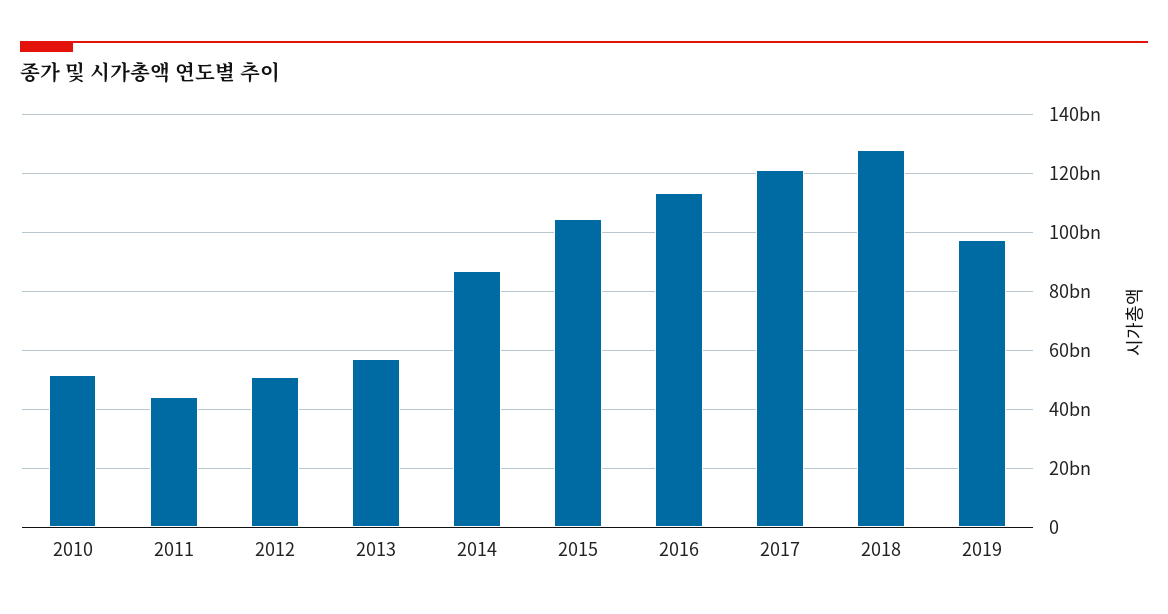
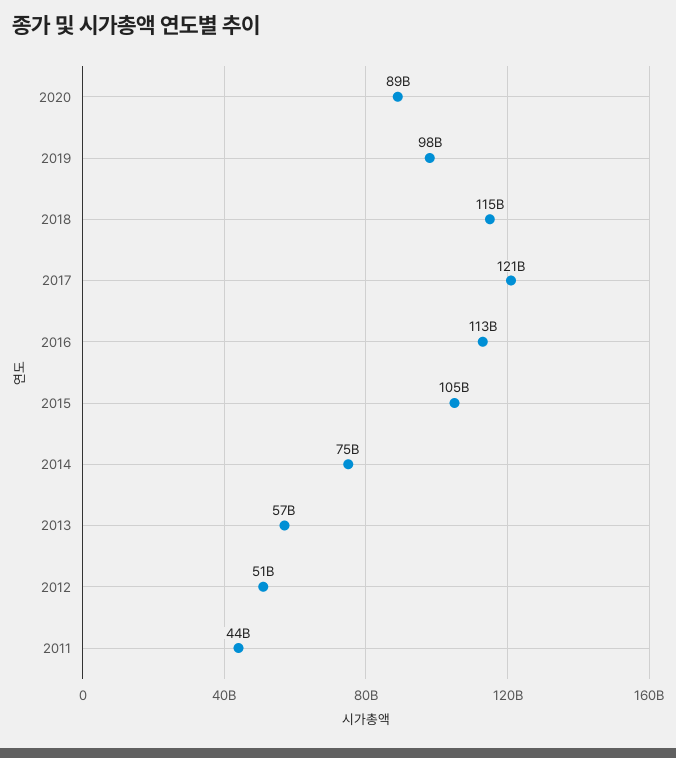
2010: 52500000000 -> none
2014: 87500000000 -> 75000000000
2018: 127500000000 -> 115000000000
2020: none -> 89000000000

